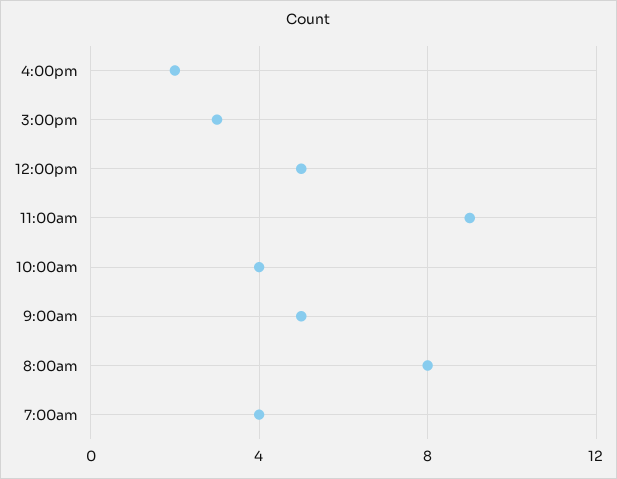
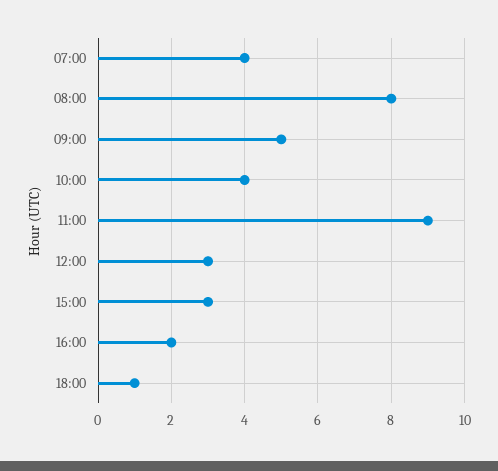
12:00pm: 5 -> 3
18:00: none -> 1

